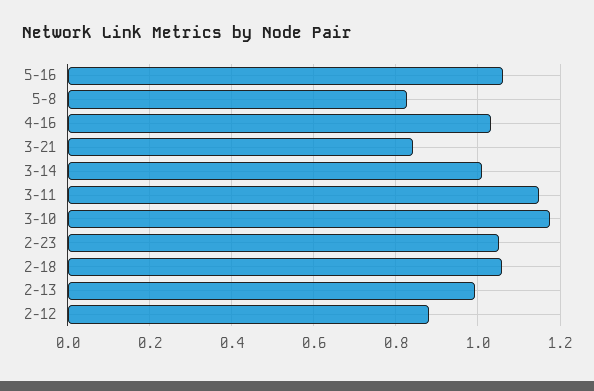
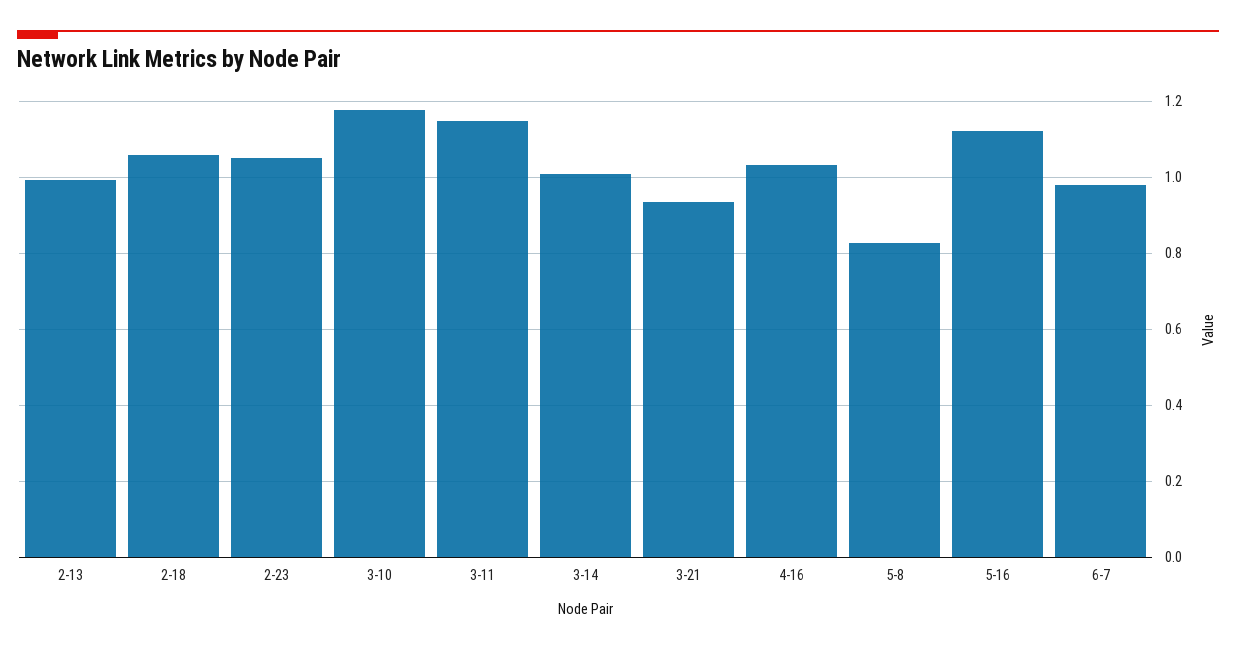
5-16: 1.06 -> 1.12
3-21: 0.84 -> 0.94
2-12: 0.88 -> none
6-7: none -> 0.98

